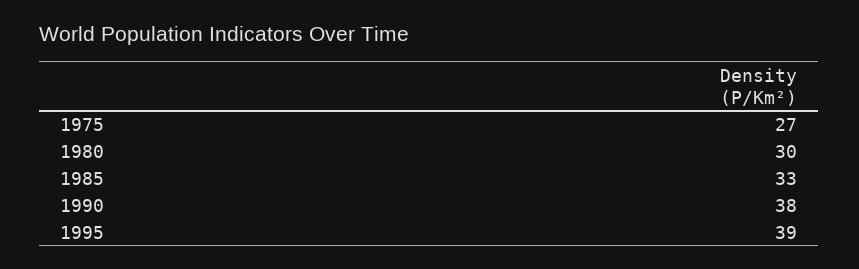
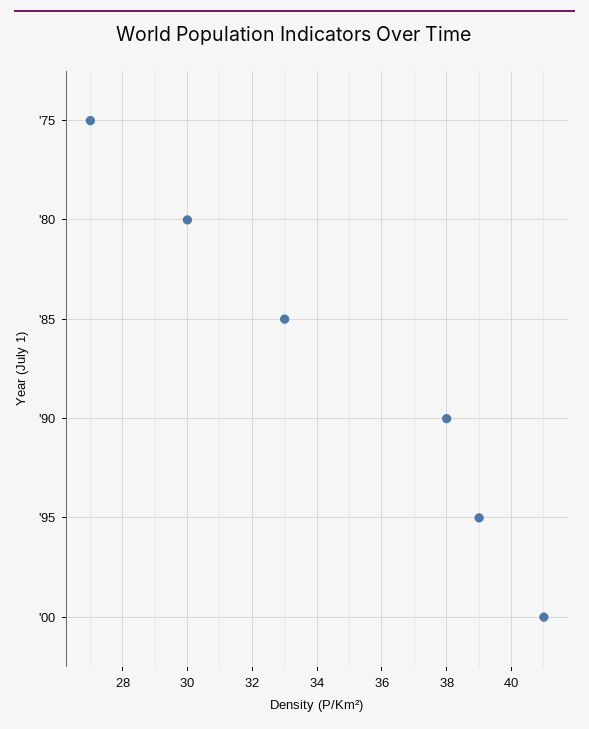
'00: none -> 41

